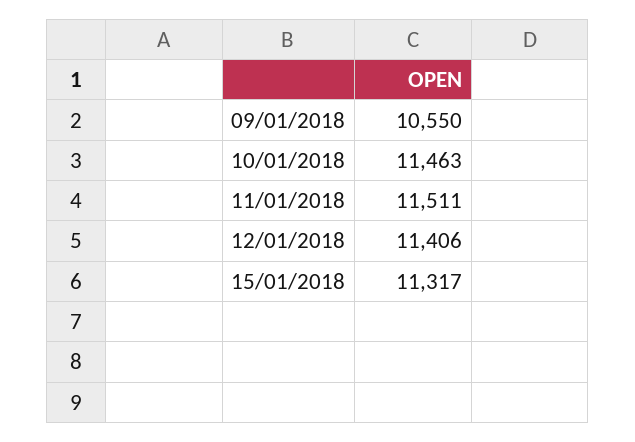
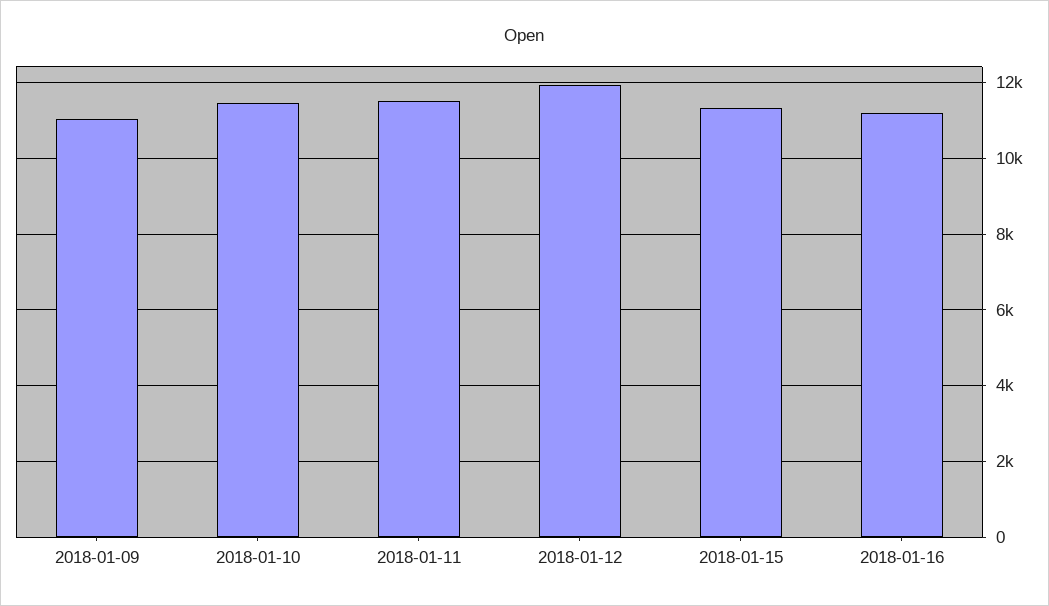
09/01/2018: 10550 -> 11000
12/01/2018: 11406 -> 12000
2018-01-16: none -> 11200

